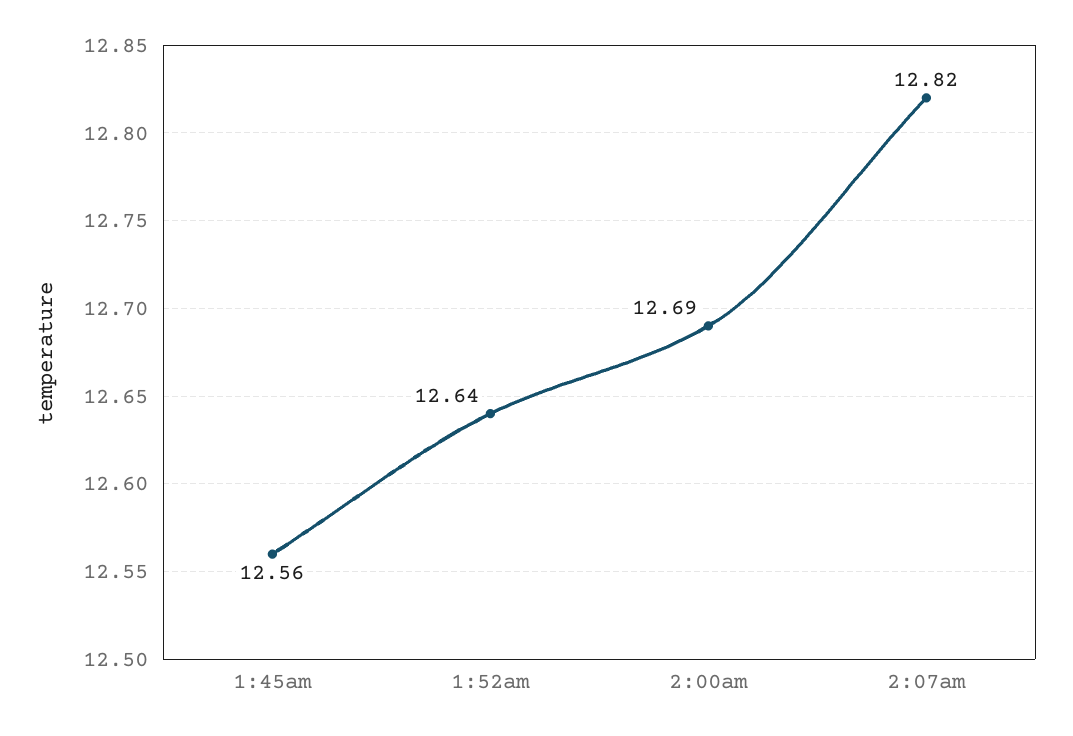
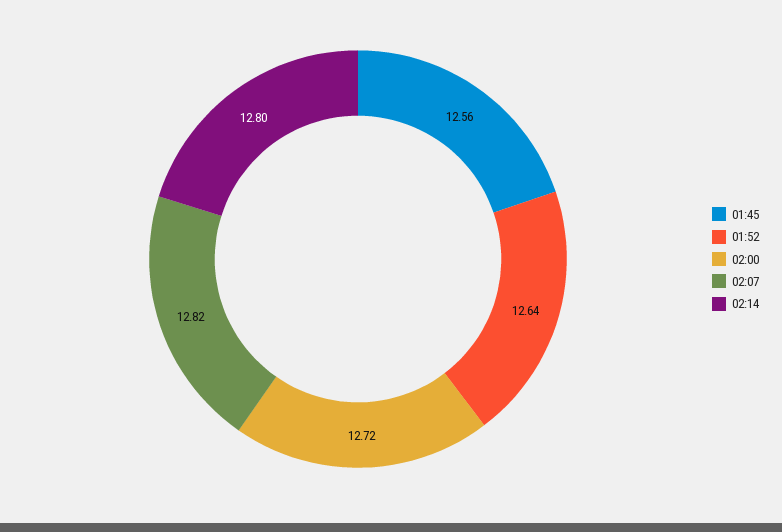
2:00am: 12.69 -> 12.72
02:14: none -> 12.8

